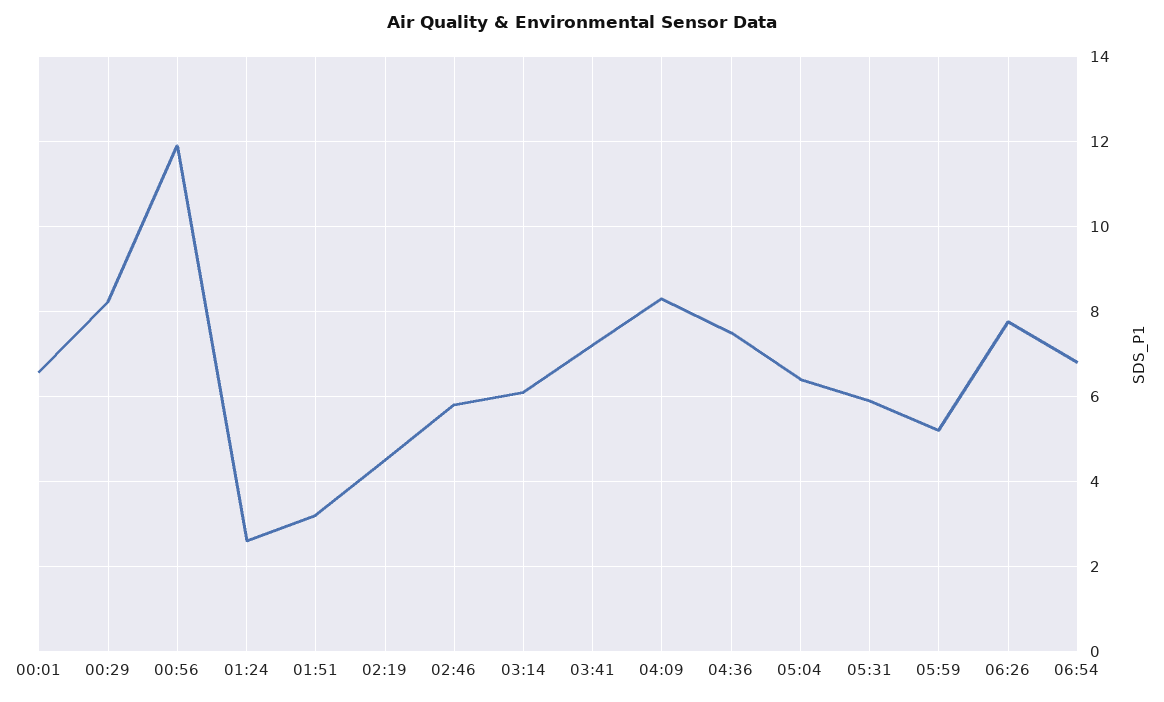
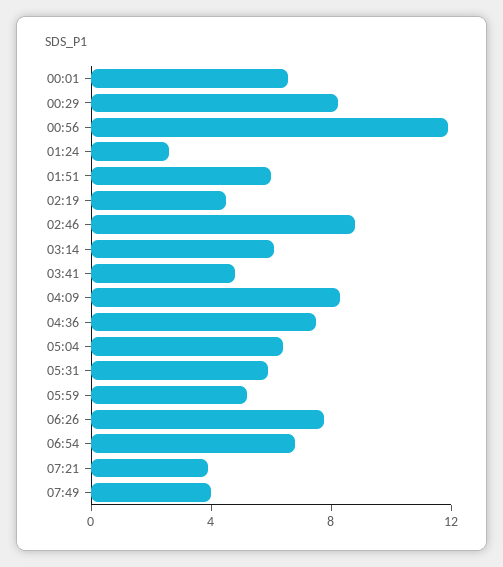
01:51: 3.2 -> 6
02:46: 5.8 -> 9
03:41: 7.2 -> 5
07:21: none -> 4
07:49: none -> 4

